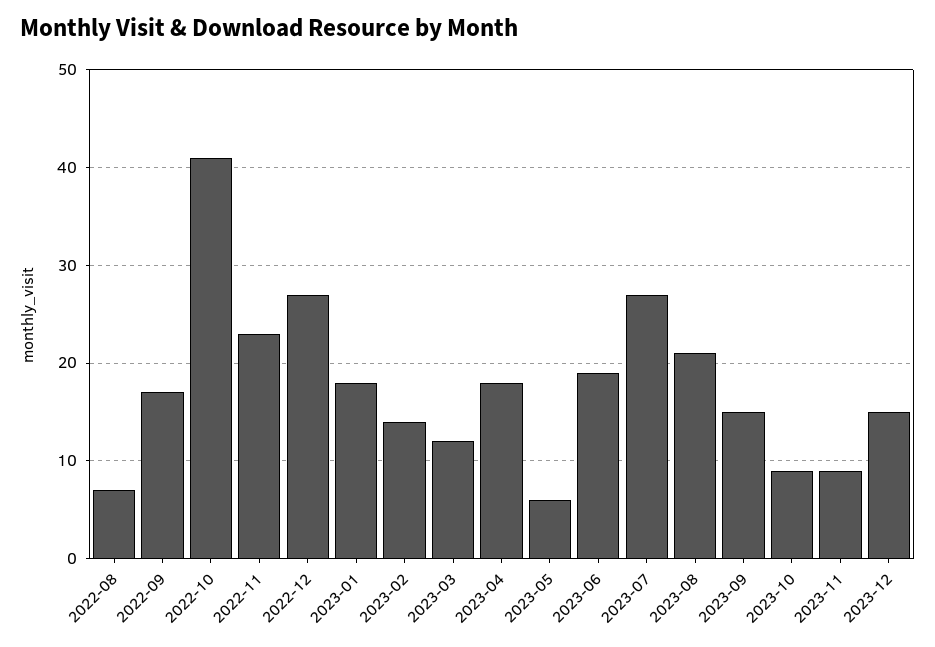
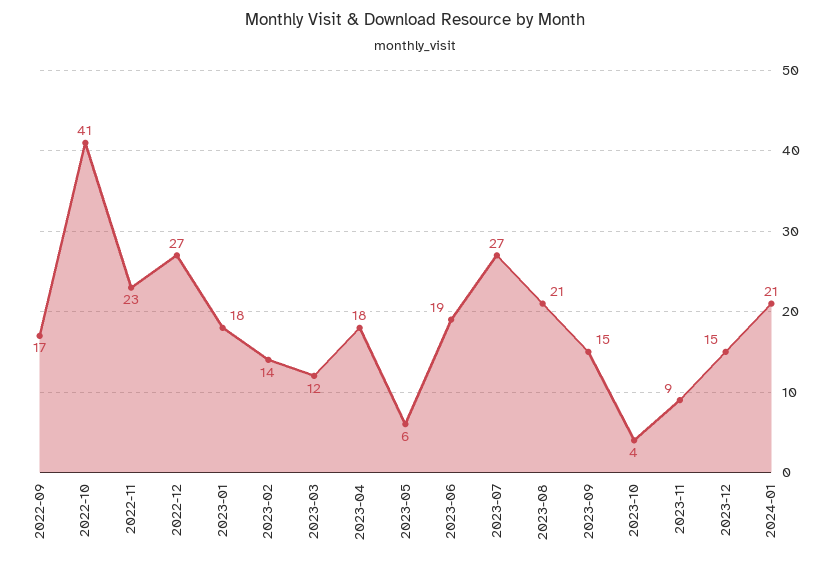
2022-08: 7 -> none
2023-10: 9 -> 4
2024-01: none -> 21

